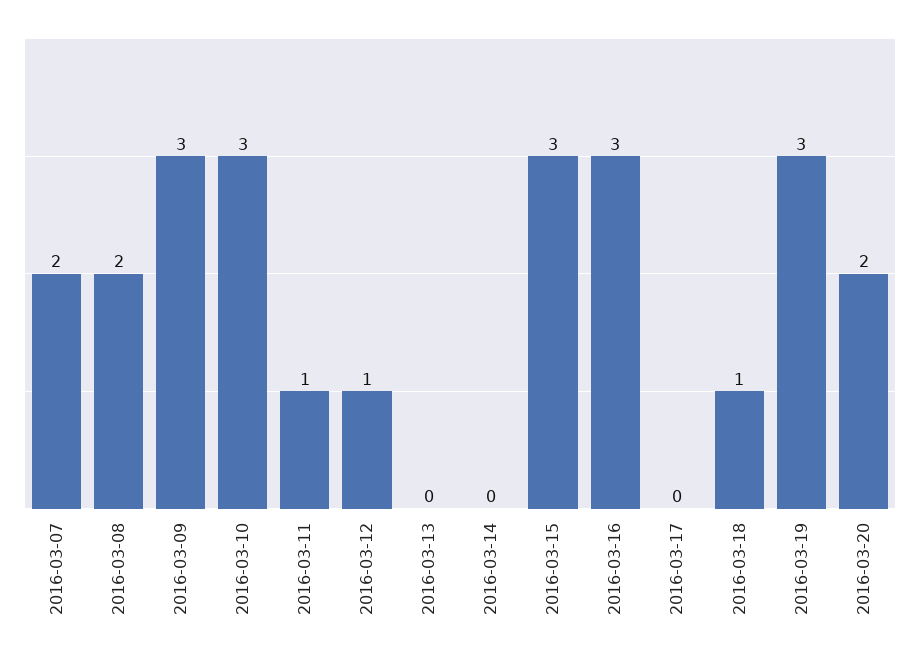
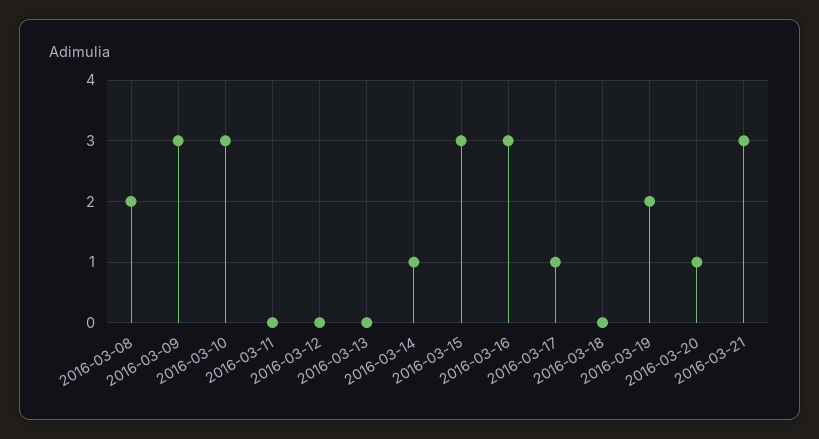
2016-03-07: 2 -> none
2016-03-11: 1 -> 0
2016-03-12: 1 -> 0
2016-03-14: 0 -> 1
2016-03-17: 0 -> 1
2016-03-18: 1 -> 0
2016-03-19: 3 -> 2
2016-03-20: 2 -> 1
2016-03-21: none -> 3

